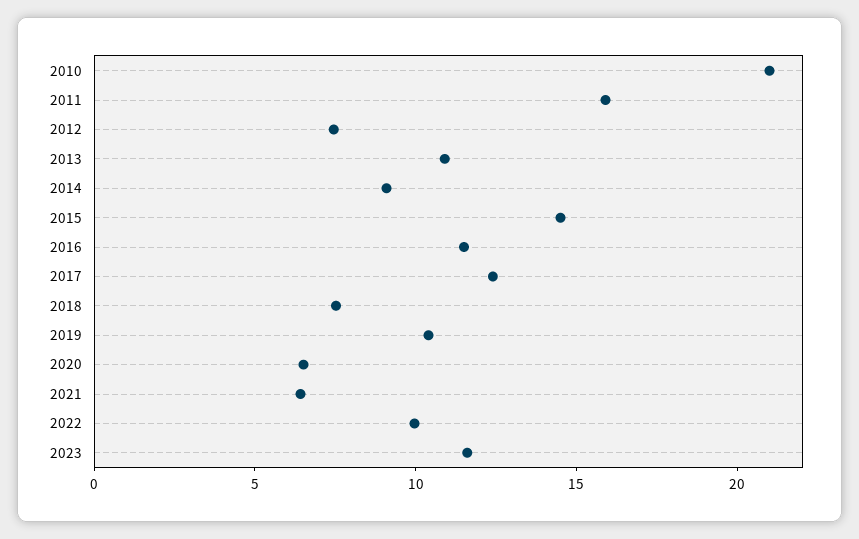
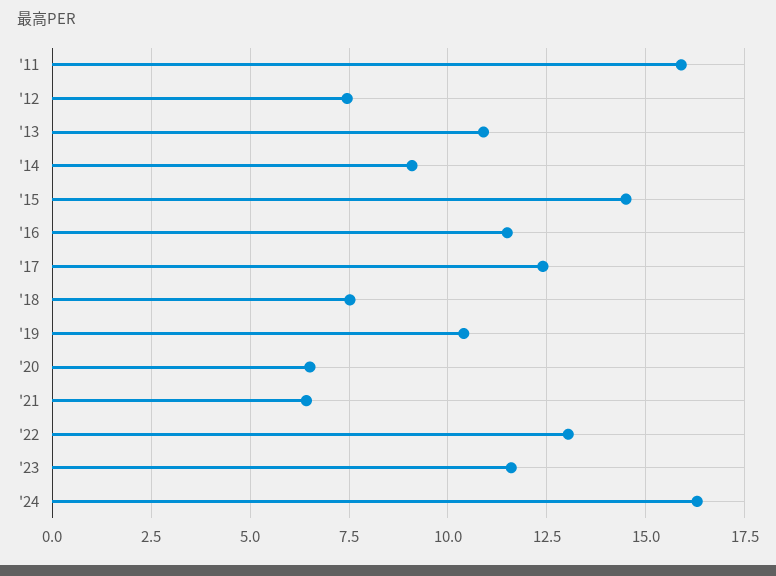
2010: 21 -> none
2022: 10 -> 13
'24: none -> 16.25

